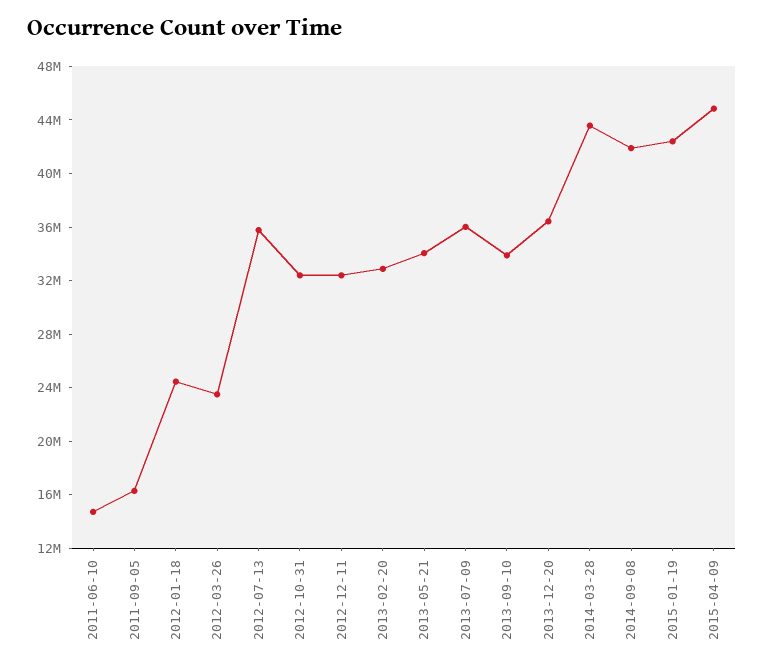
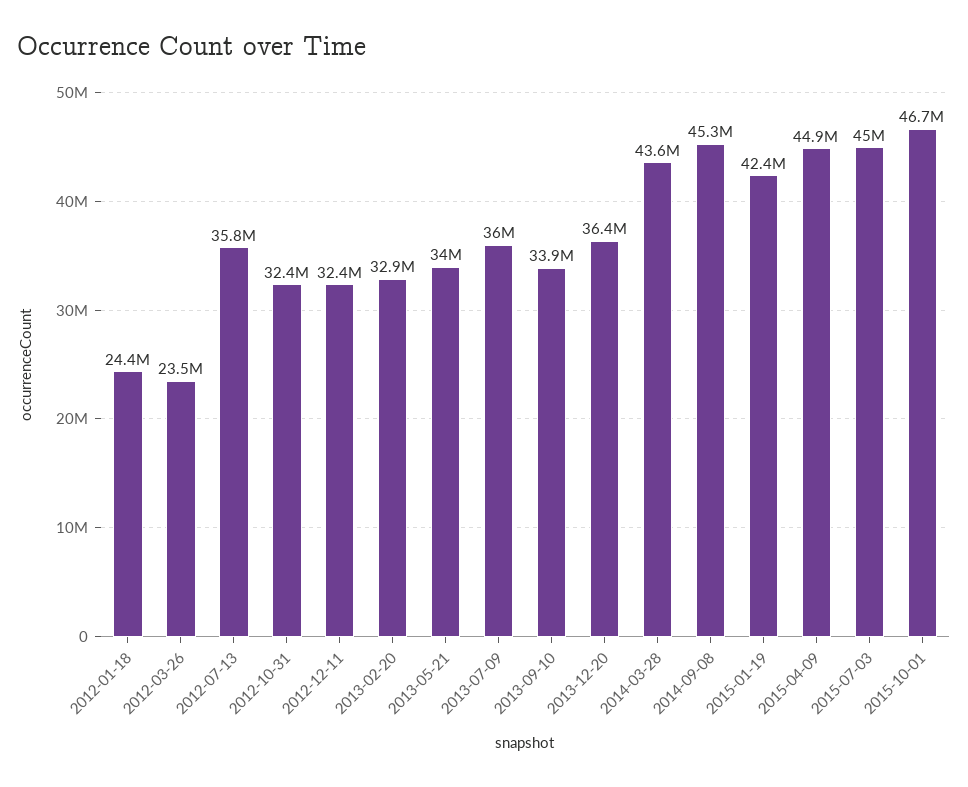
2011-06-10: 15000000 -> none
2011-09-05: 16000000 -> none
2014-09-08: 42000000 -> 45300000
2015-07-03: none -> 45000000
2015-10-01: none -> 46700000

